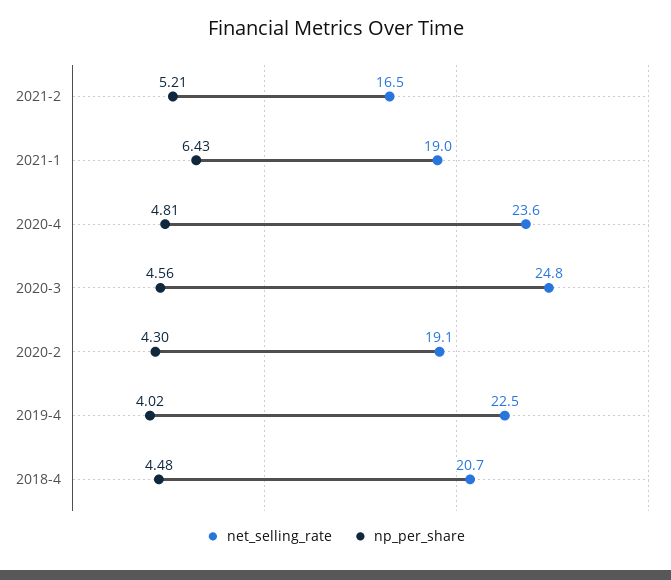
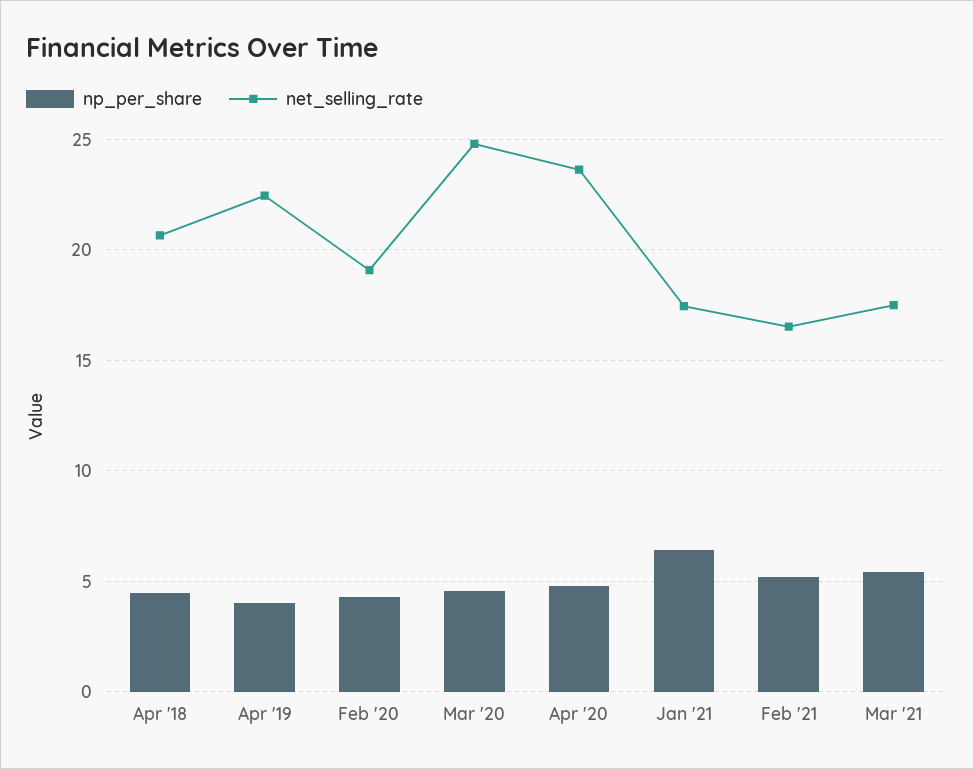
net_selling_rate, 2021-1: 19 -> 17.5
np_per_share, Mar '21: none -> 5.5
net_selling_rate, Mar '21: none -> 17.5

